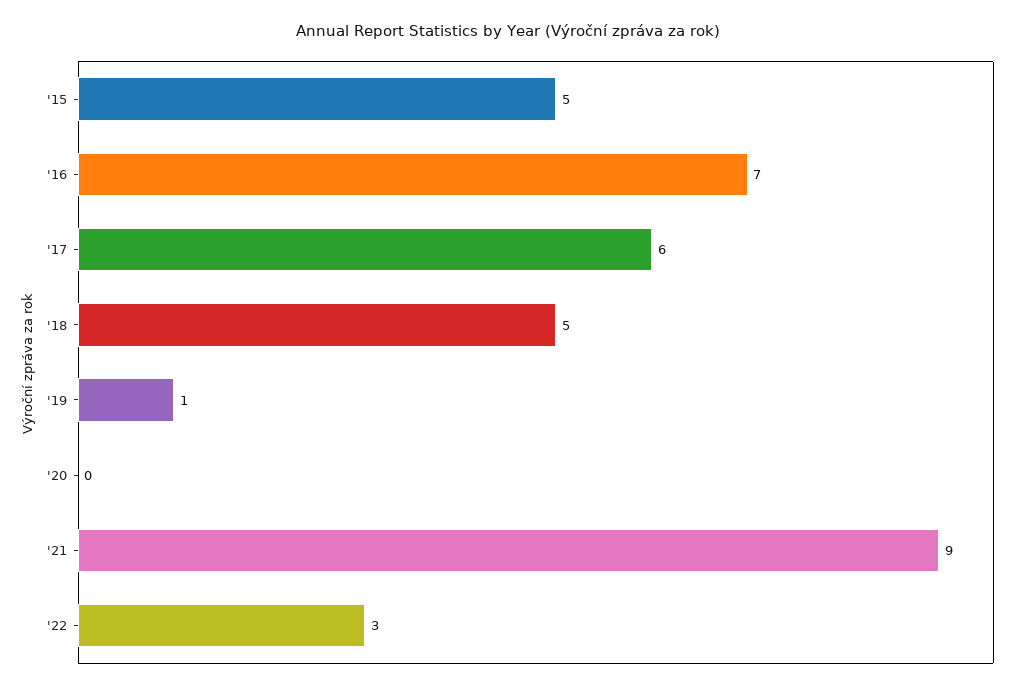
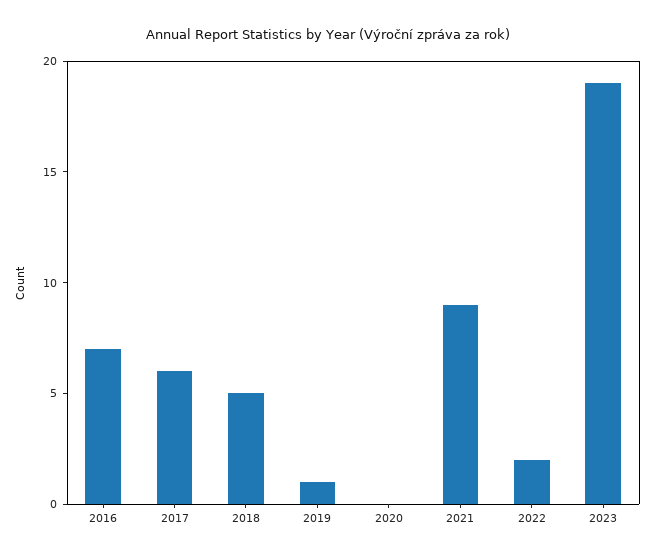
'15: 5 -> none
'22: 3 -> 2
2023: none -> 19

